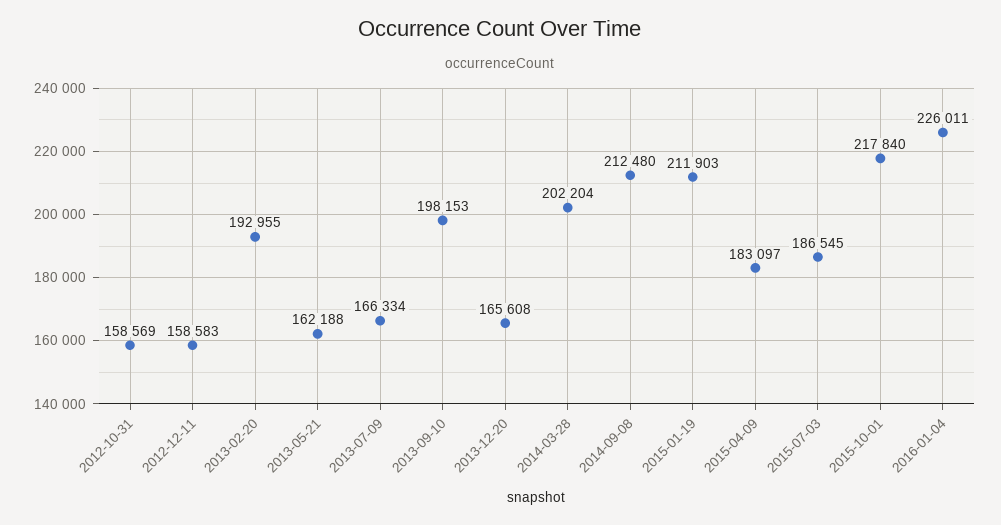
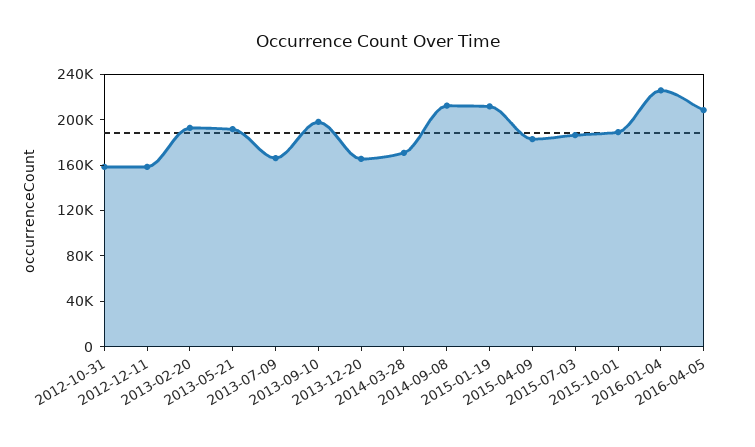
2013-05-21: 162188 -> 190000
2014-03-28: 202204 -> 170000
2015-10-01: 217840 -> 190000
2016-04-05: none -> 210000

